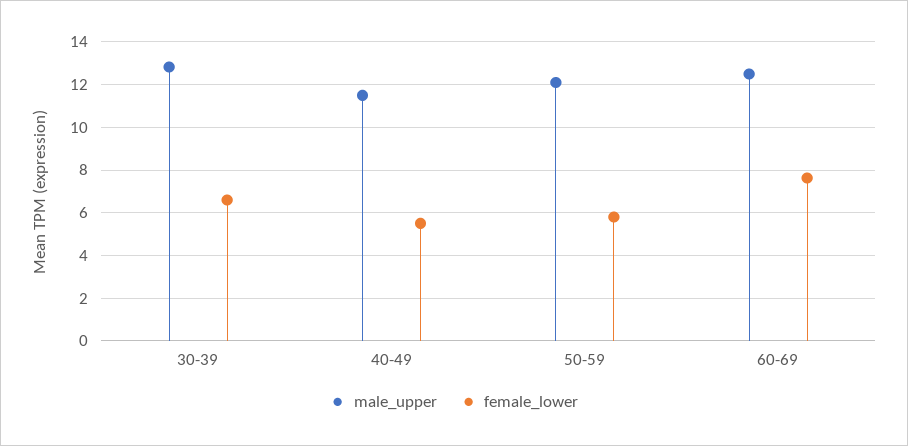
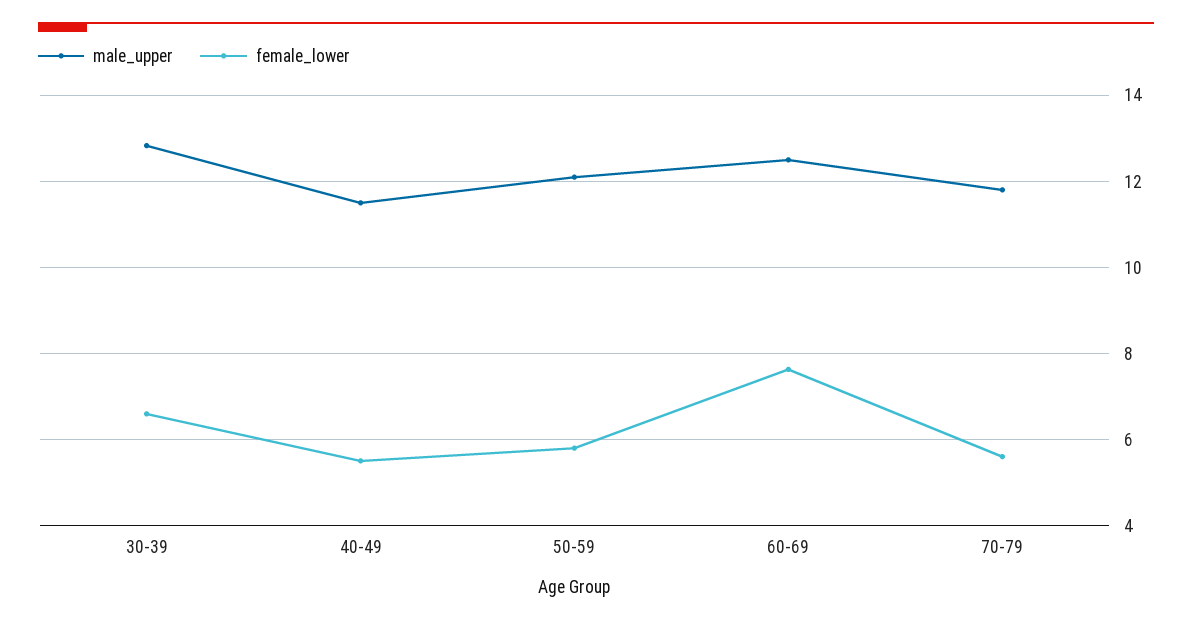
male_upper, 70-79: none -> 11.8
female_lower, 70-79: none -> 5.6

